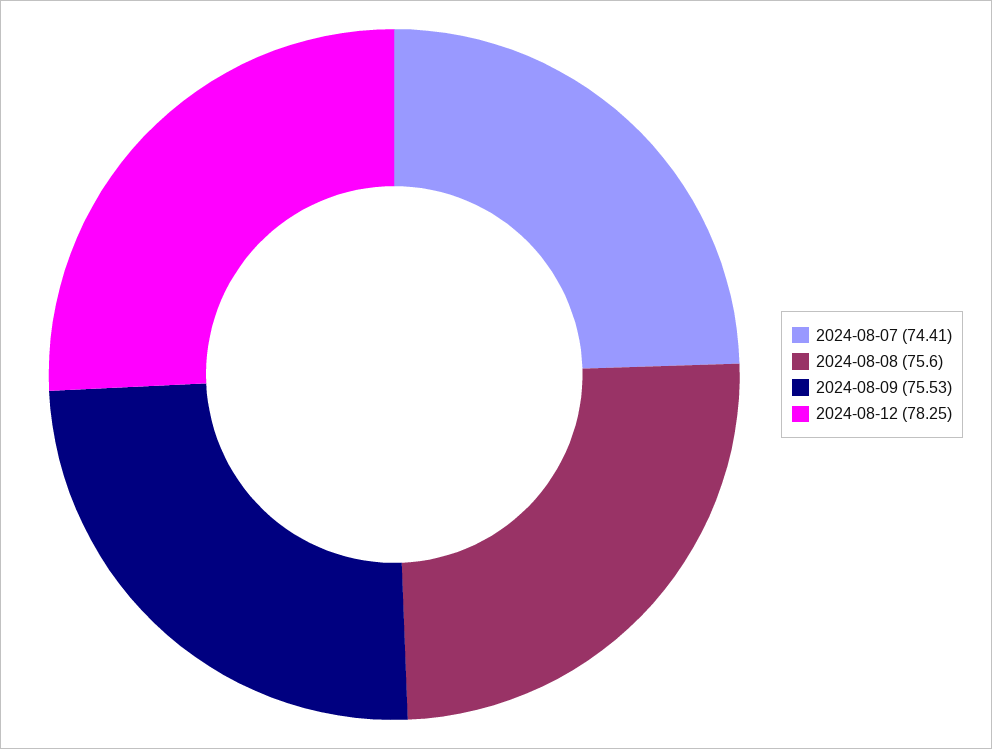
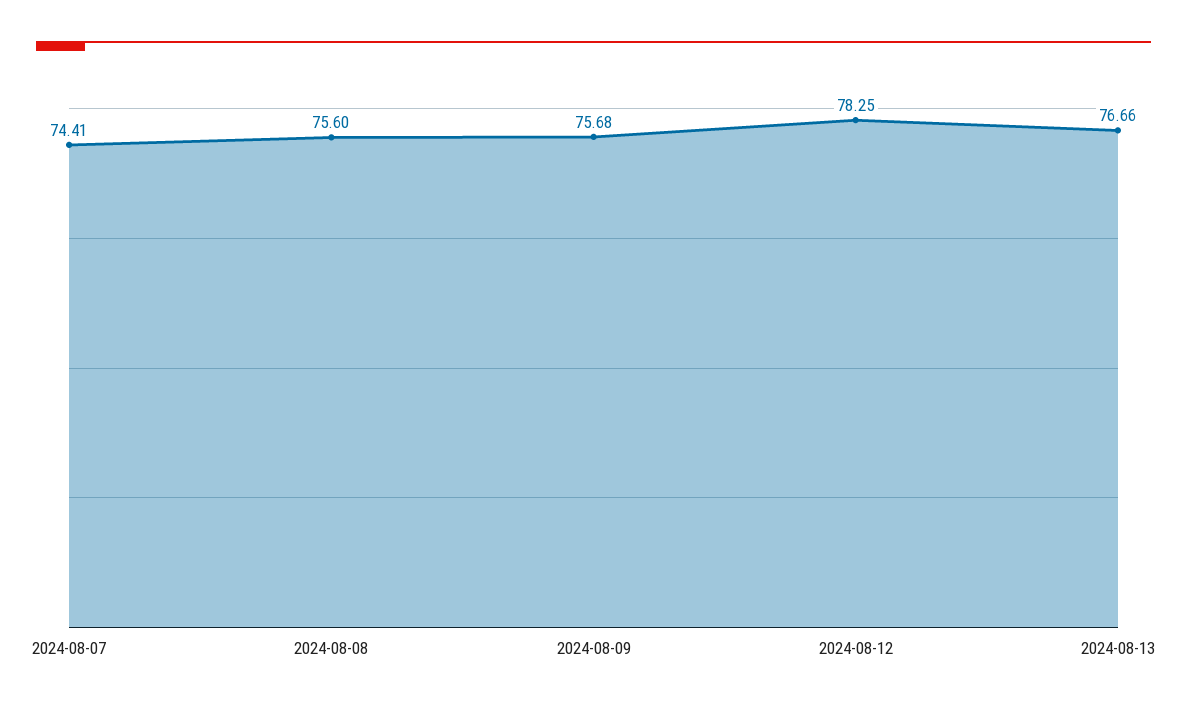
2024-08-09: 75.53 -> 75.68
2024-08-13: none -> 76.66

